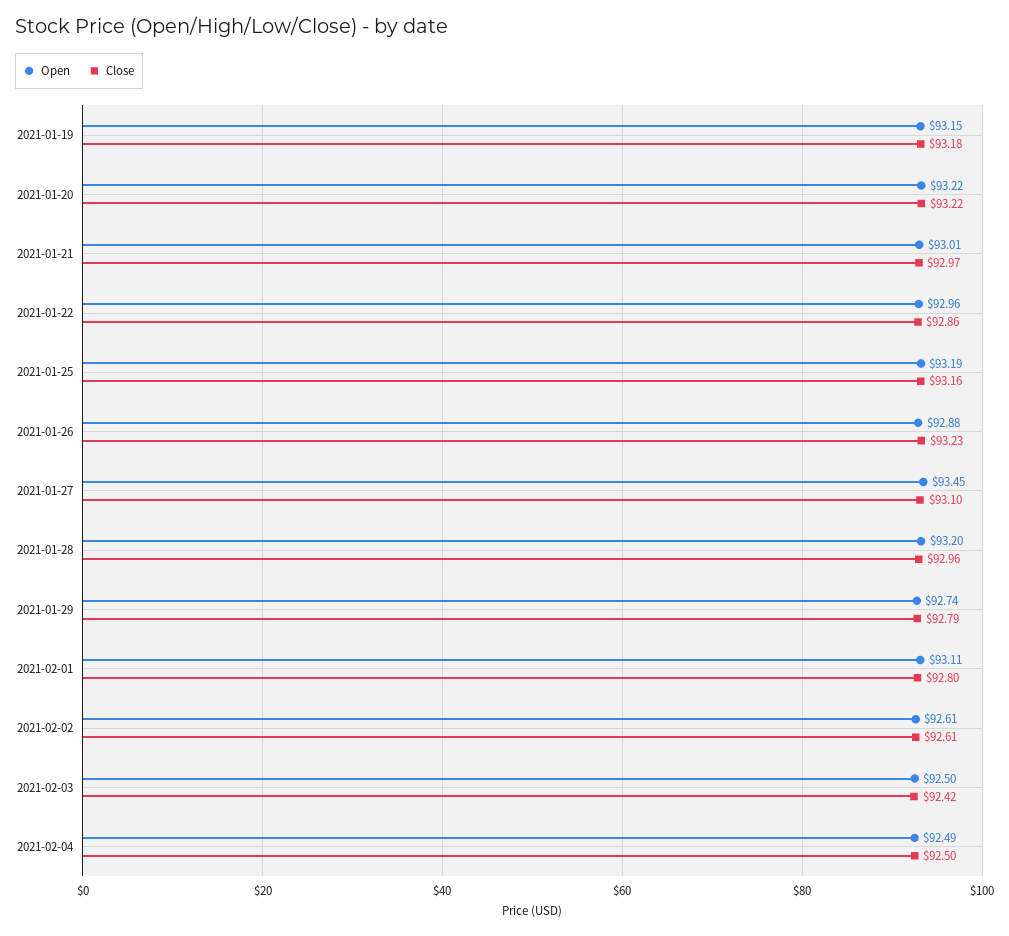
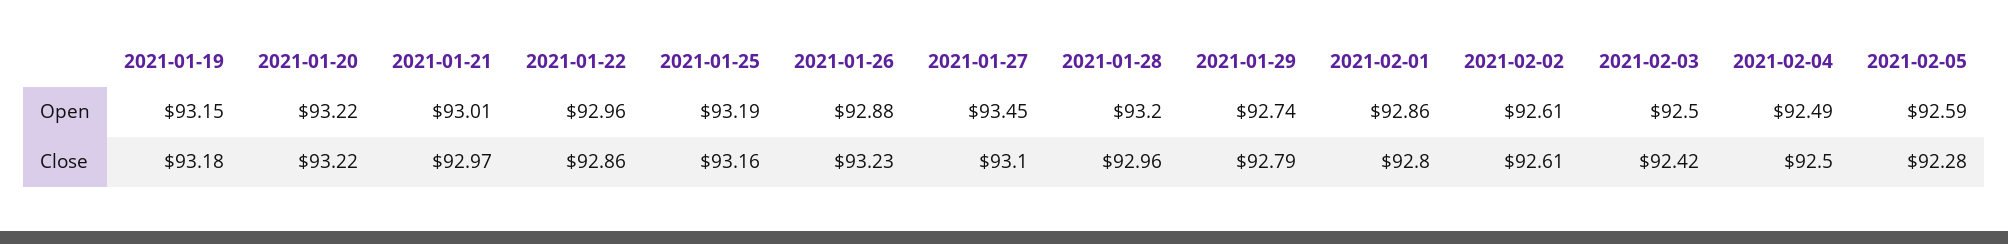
Open, 2021-02-01: 93.11 -> 92.86
Open, 2021-02-05: none -> 92.59
Close, 2021-02-05: none -> 92.28

